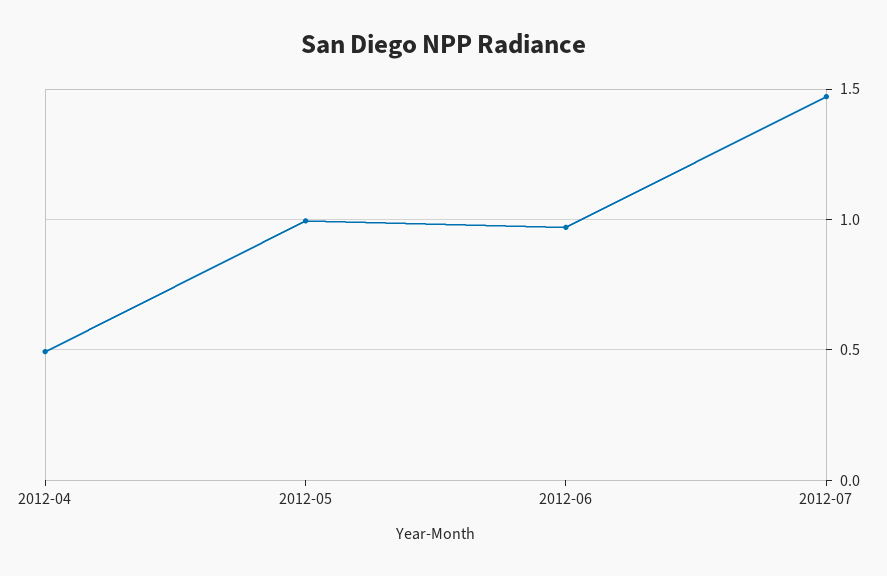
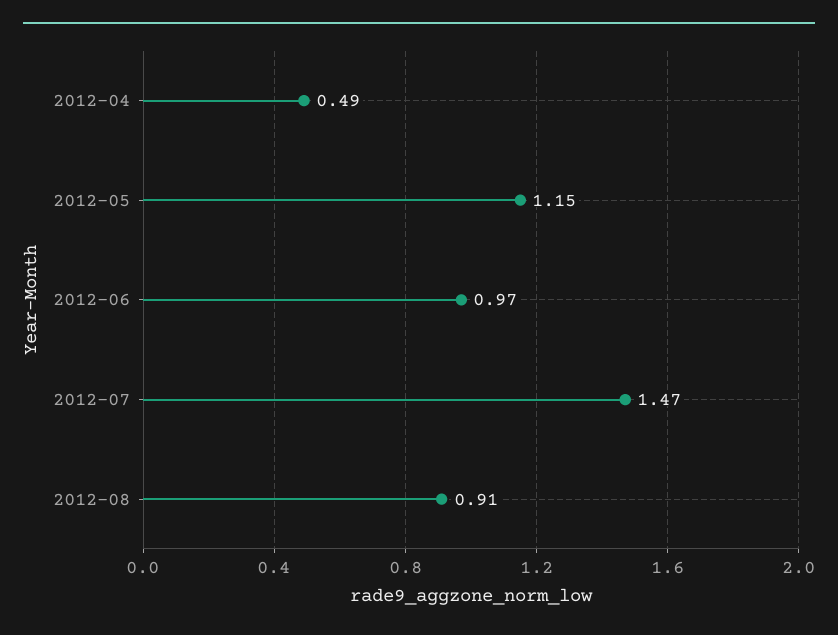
2012-05: 1 -> 1.15
2012-08: none -> 0.91

